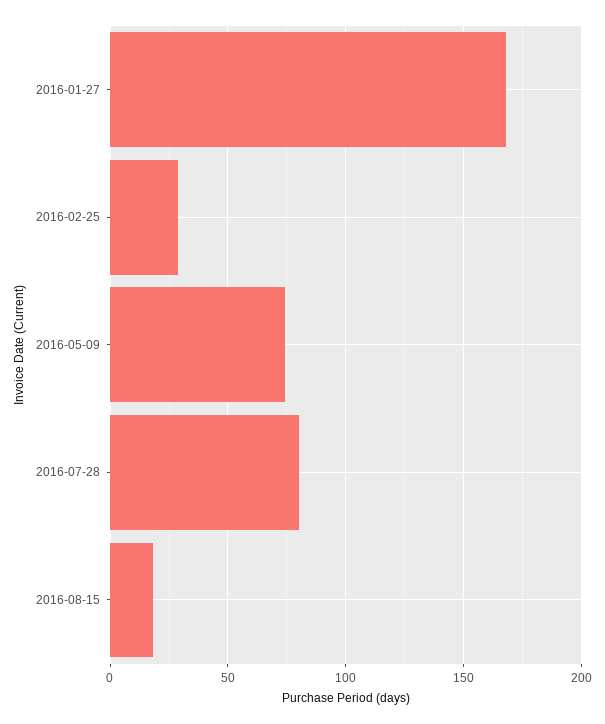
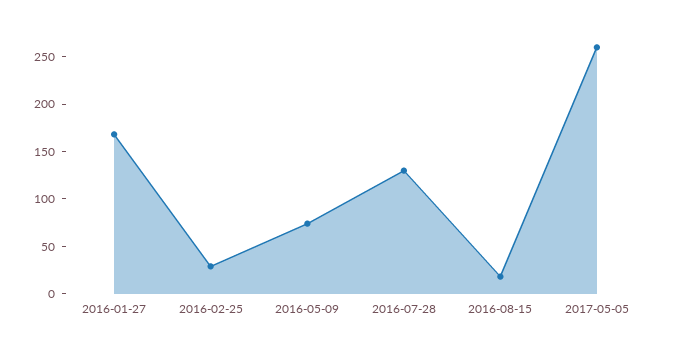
2016-07-28: 80 -> 130
2017-05-05: none -> 260

